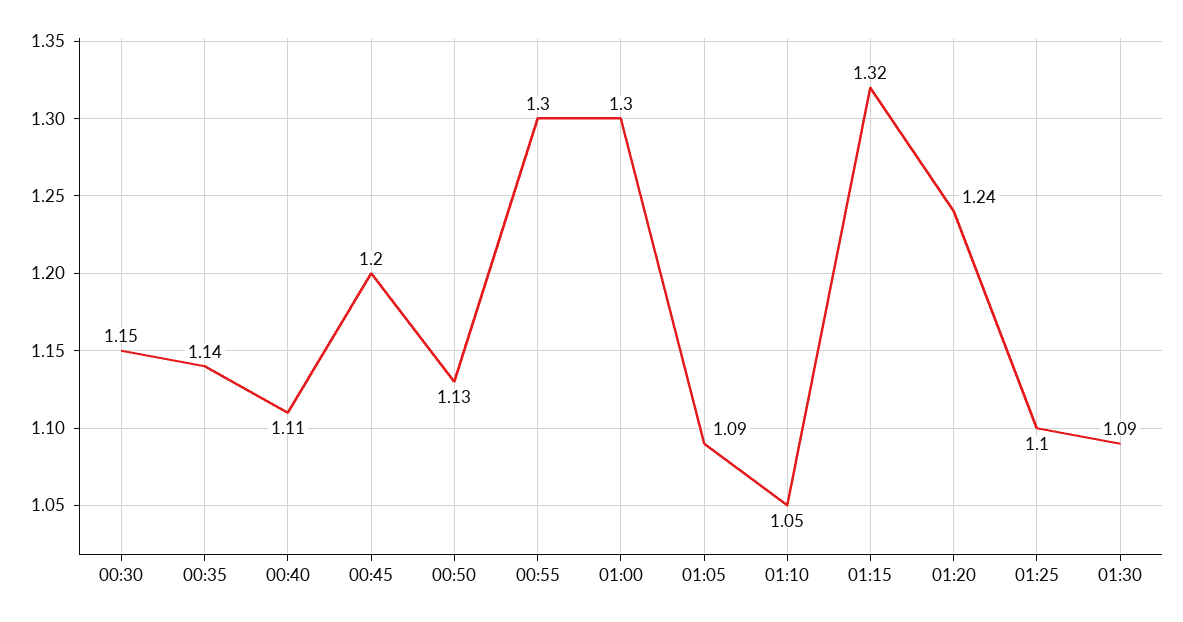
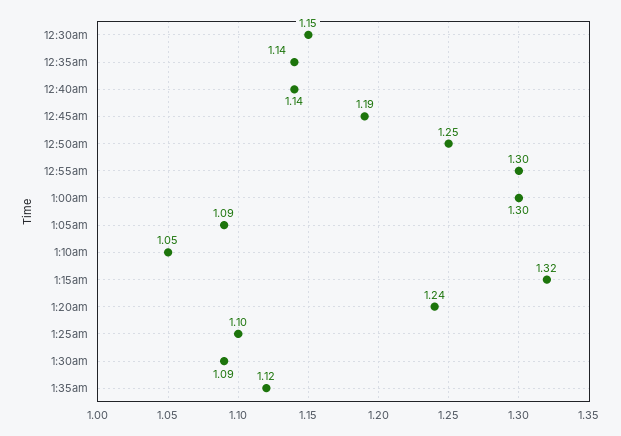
00:40: 1.11 -> 1.14
00:45: 1.2 -> 1.19
00:50: 1.13 -> 1.25
1:35am: none -> 1.12

